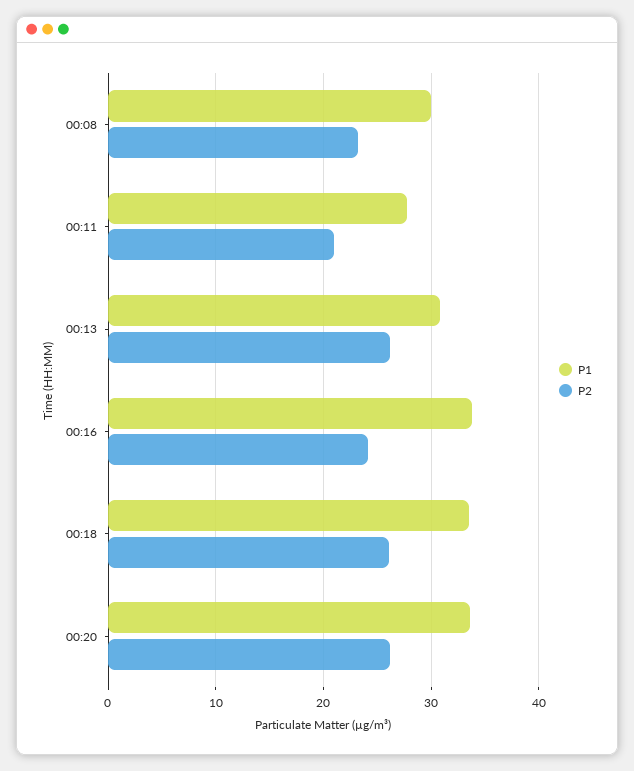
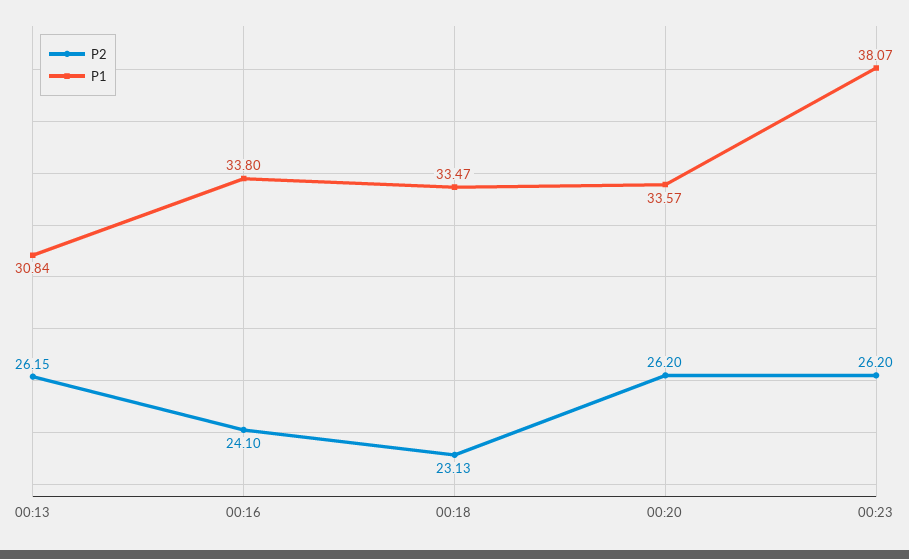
P1, 00:08: 30 -> none
P2, 00:08: 23 -> none
P1, 00:11: 28 -> none
P2, 00:11: 21 -> none
P2, 00:18: 26 -> 23.13
P2, 00:23: none -> 26.2
P1, 00:23: none -> 38.07

